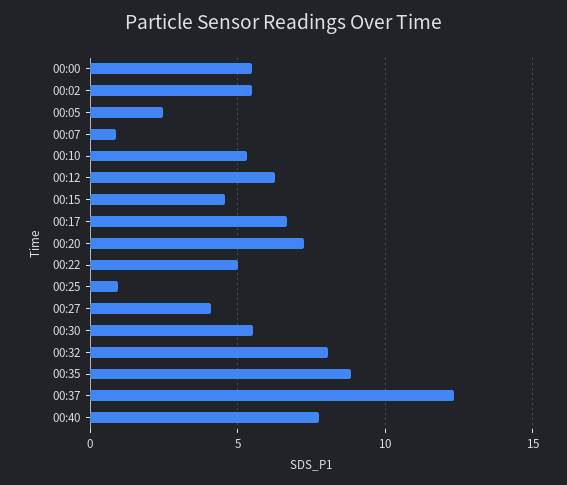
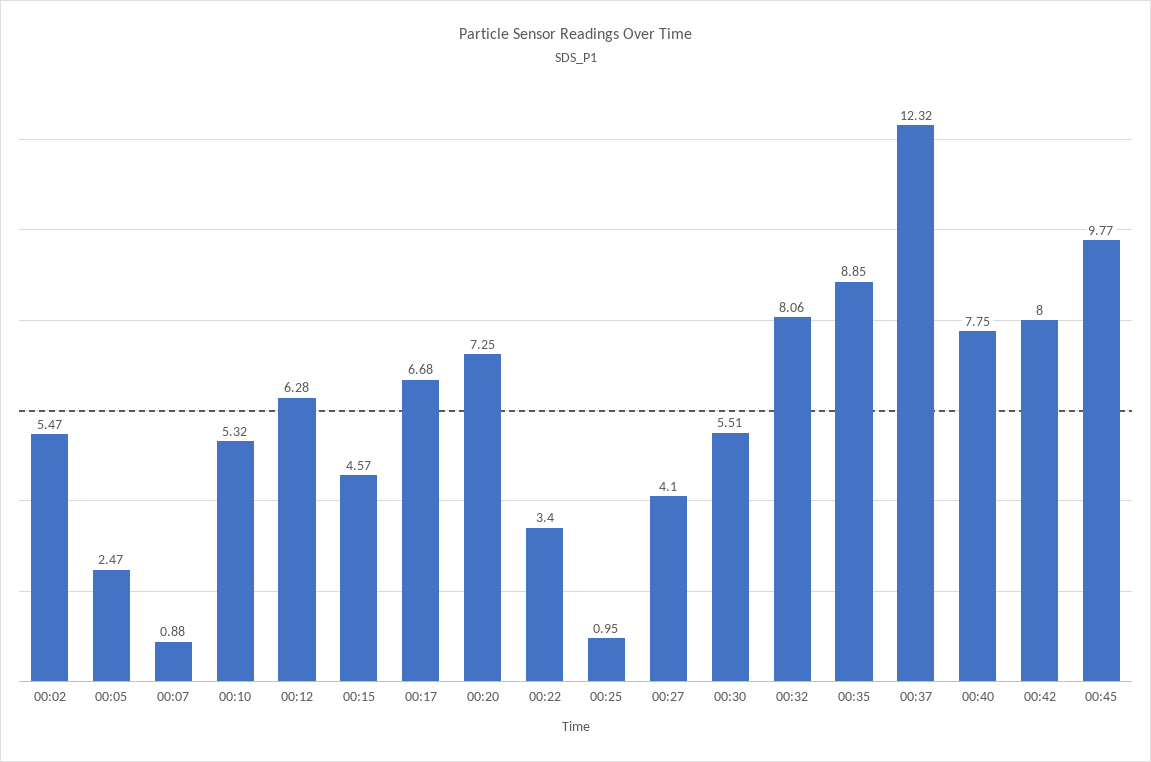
00:00: 5.5 -> none
00:22: 5 -> 3.4
00:42: none -> 8
00:45: none -> 9.77

